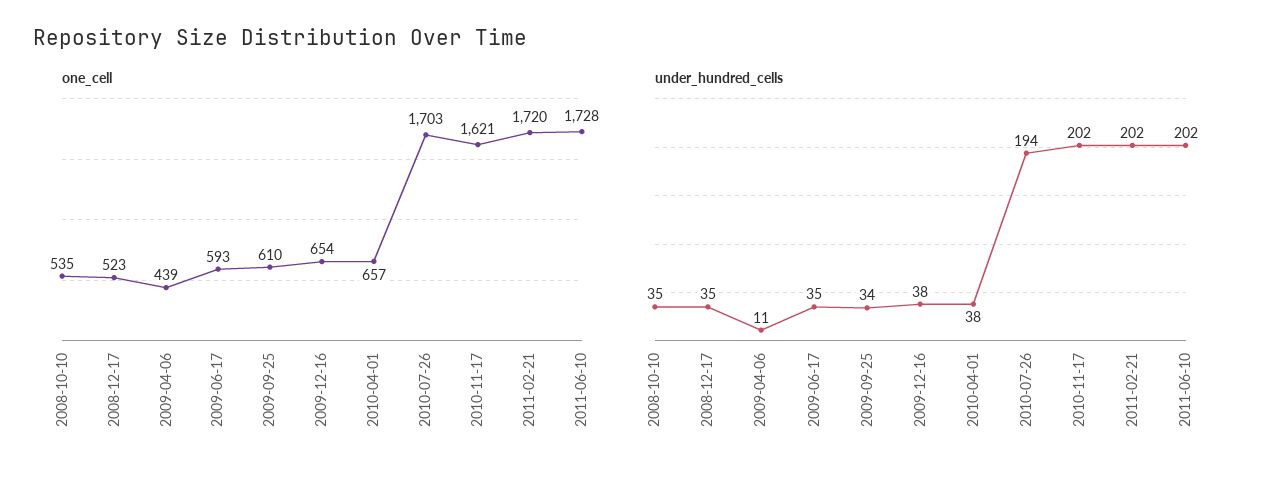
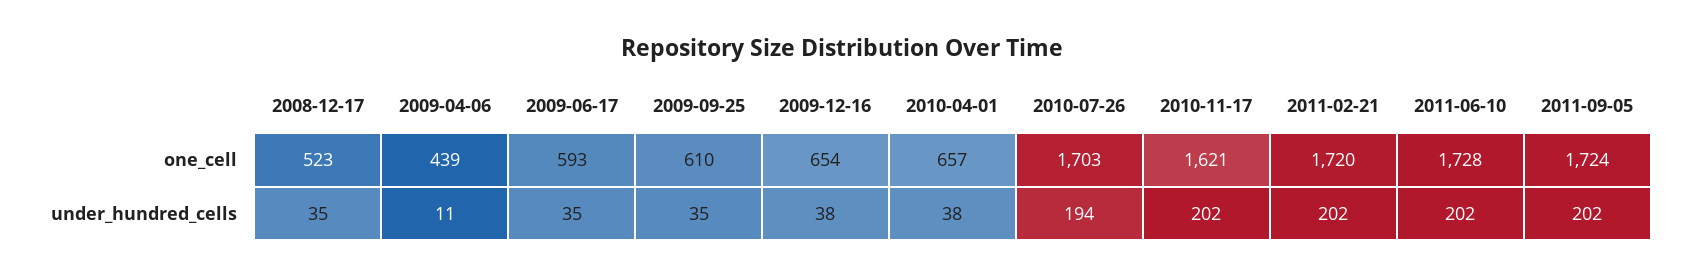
one_cell, 2008-10-10: 535 -> none
under_hundred_cells, 2008-10-10: 35 -> none
under_hundred_cells, 2009-09-25: 34 -> 35
one_cell, 2011-09-05: none -> 1724
under_hundred_cells, 2011-09-05: none -> 202

